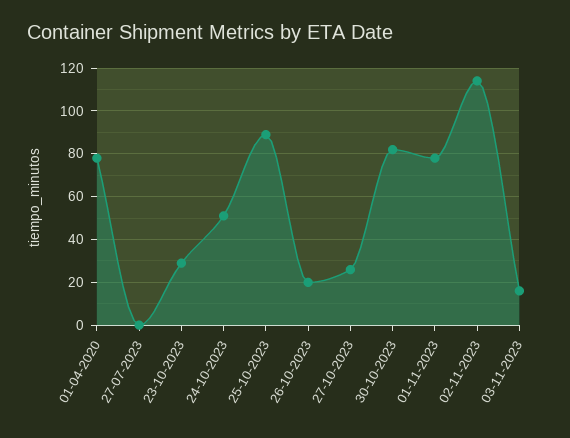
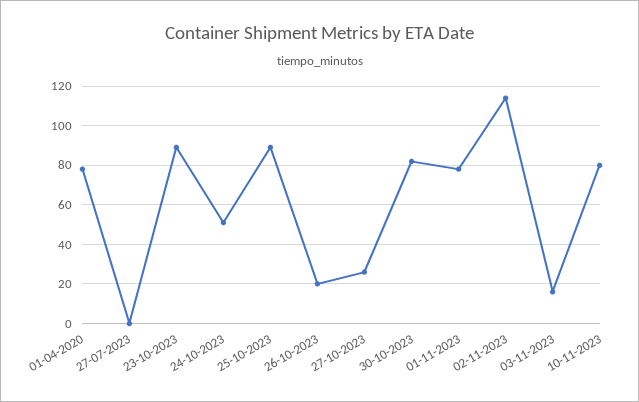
23-10-2023: 30 -> 90
10-11-2023: none -> 80

